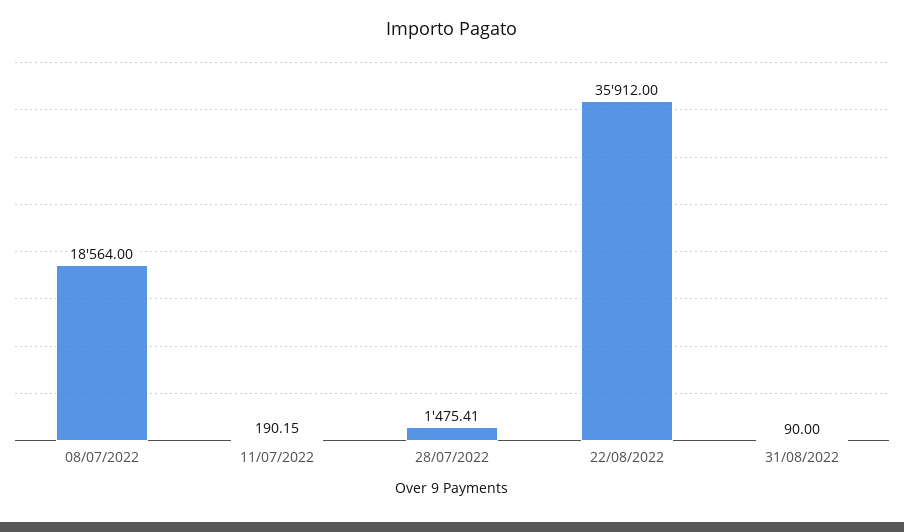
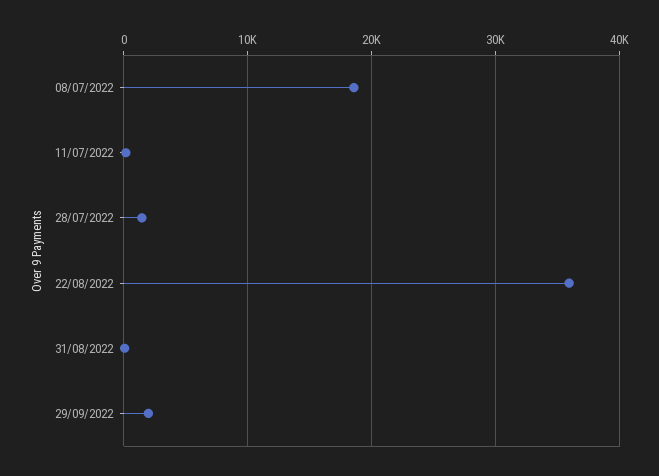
29/09/2022: none -> 2000

